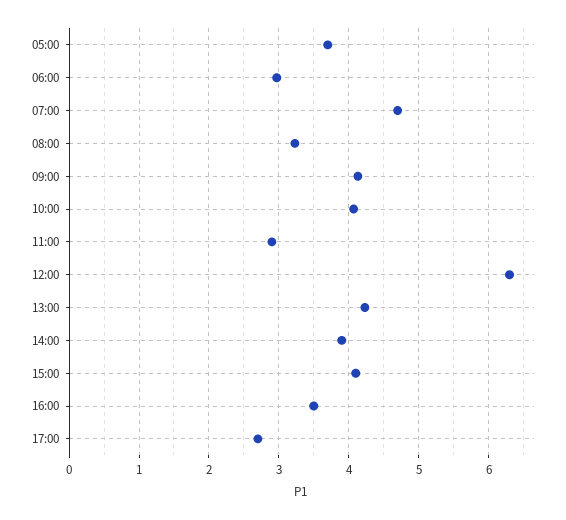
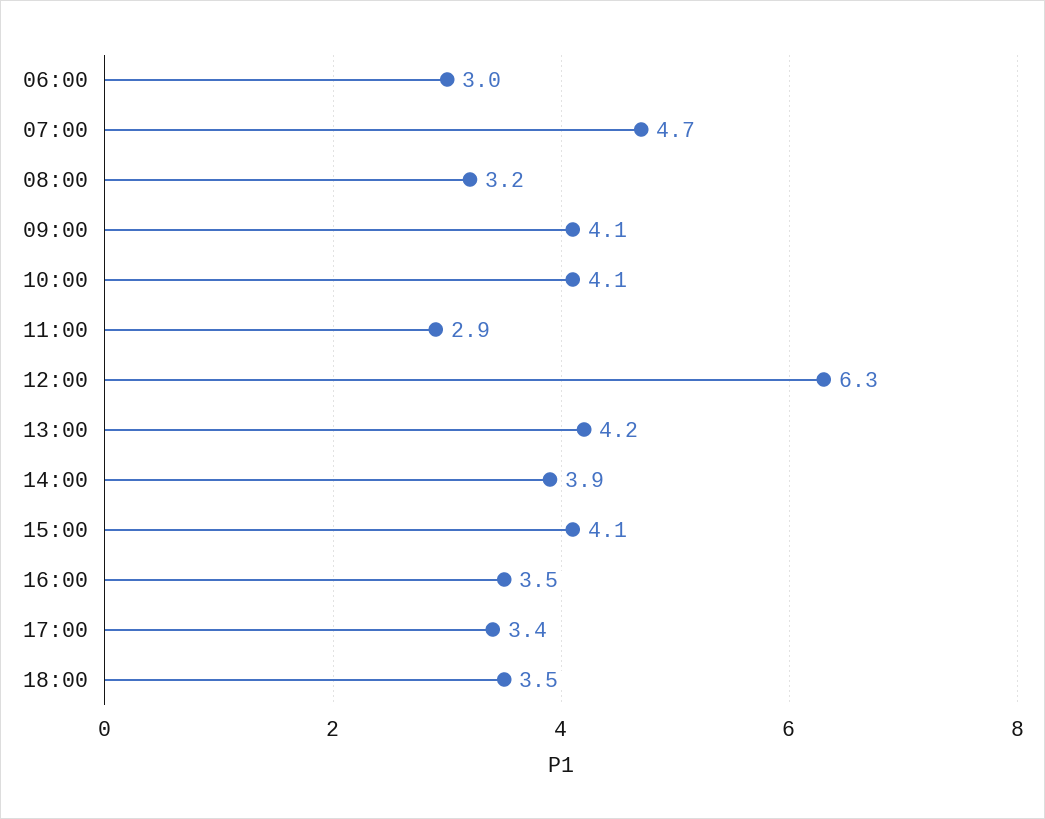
05:00: 3.7 -> none
17:00: 2.7 -> 3.4
18:00: none -> 3.5

